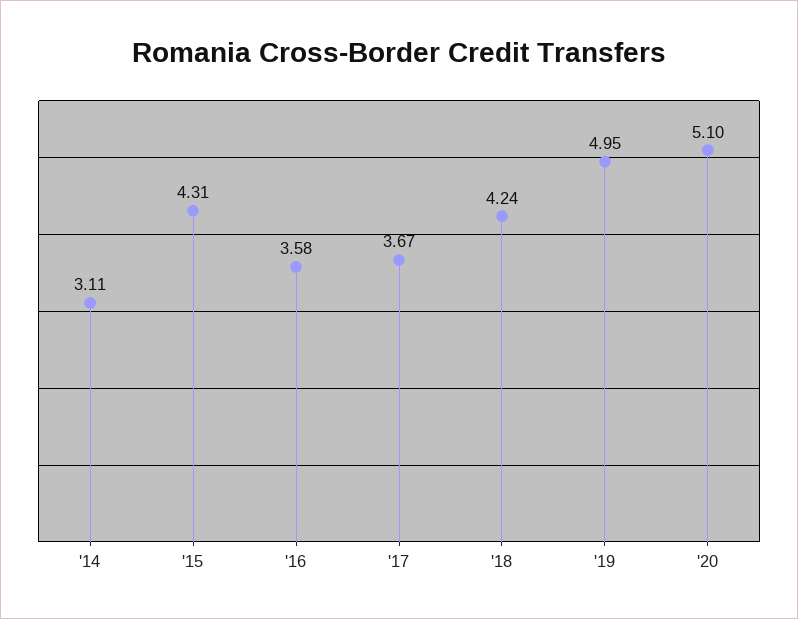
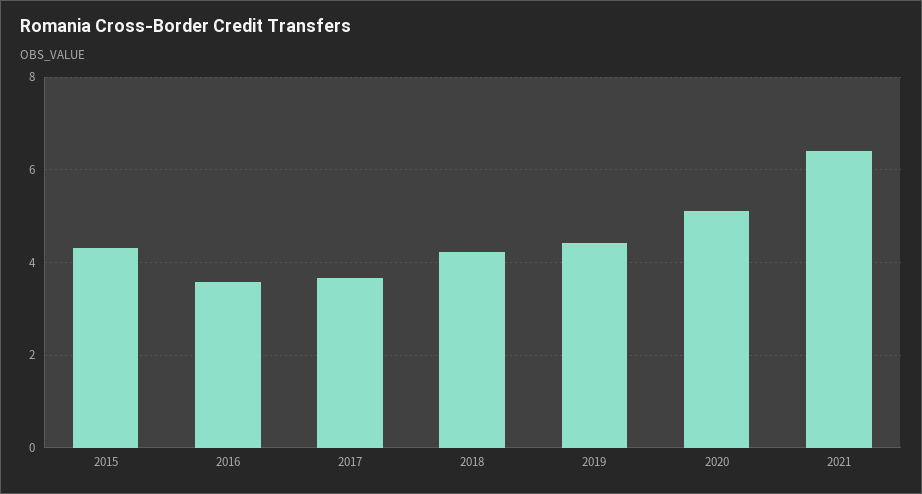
'14: 3.11 -> none
'19: 4.95 -> 4.4
2021: none -> 6.4

